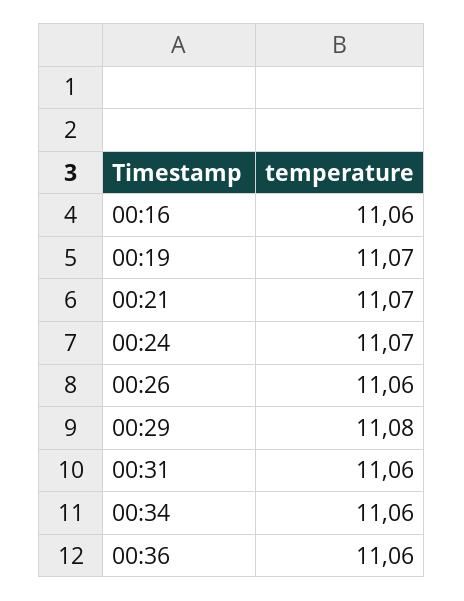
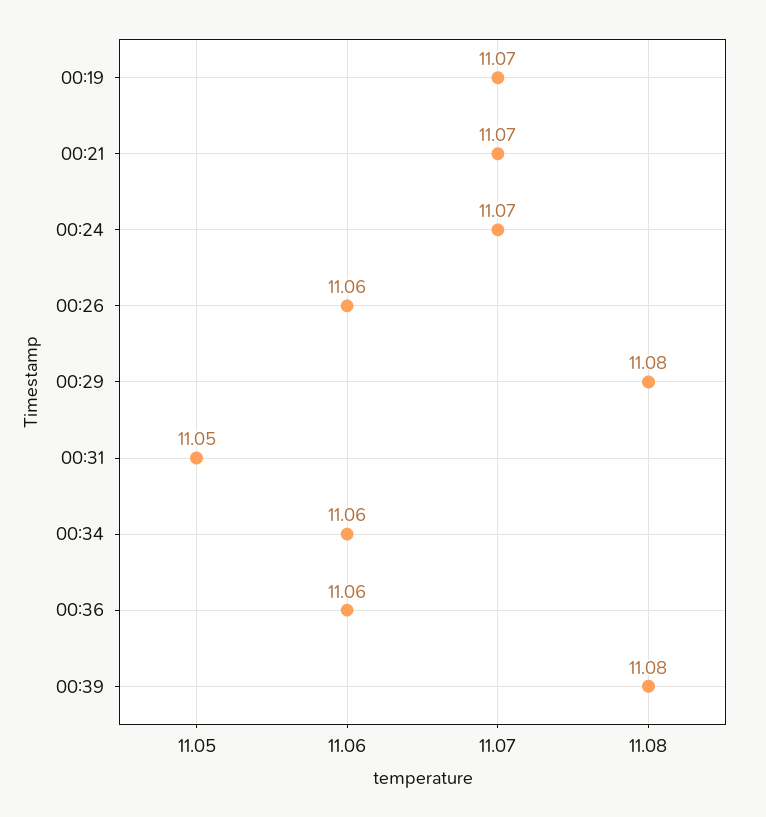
00:16: 11.06 -> none
00:31: 11.06 -> 11.05
00:39: none -> 11.08

